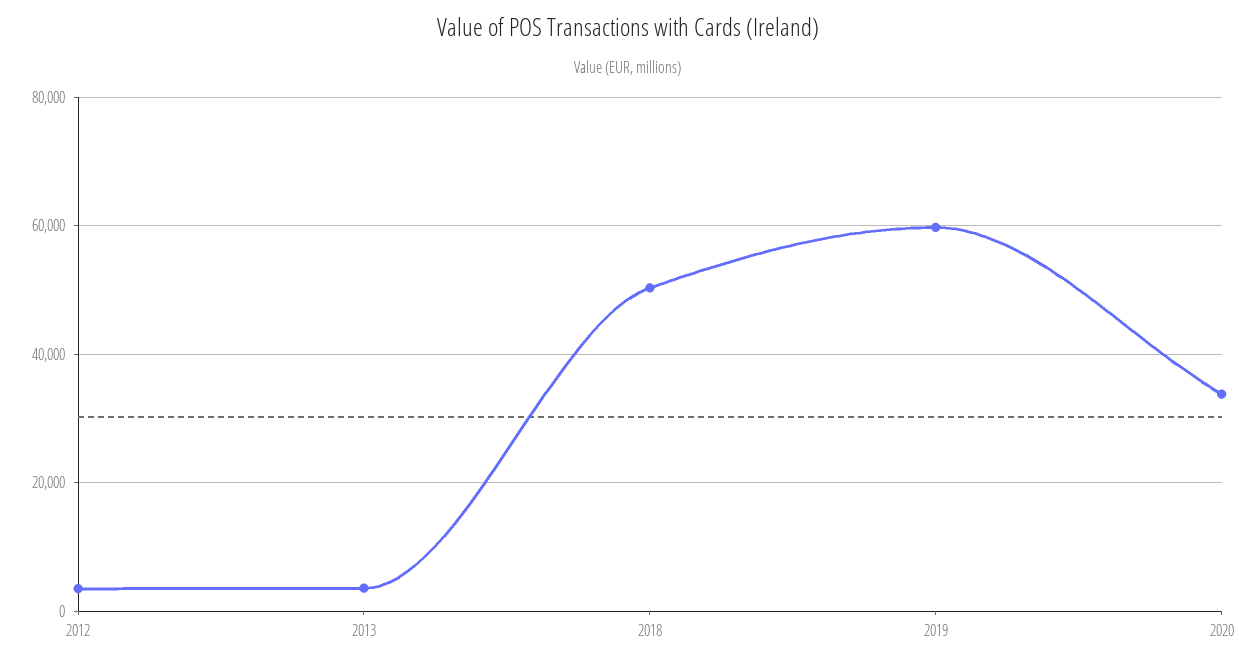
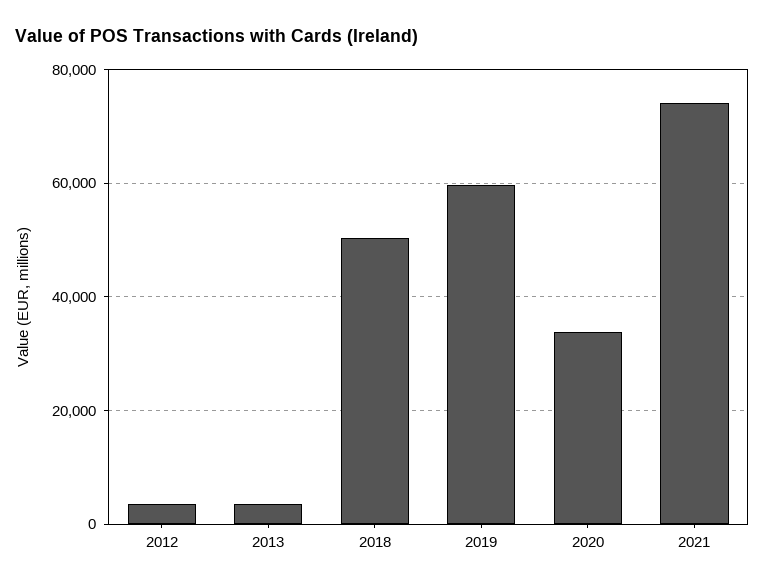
2021: none -> 74000

